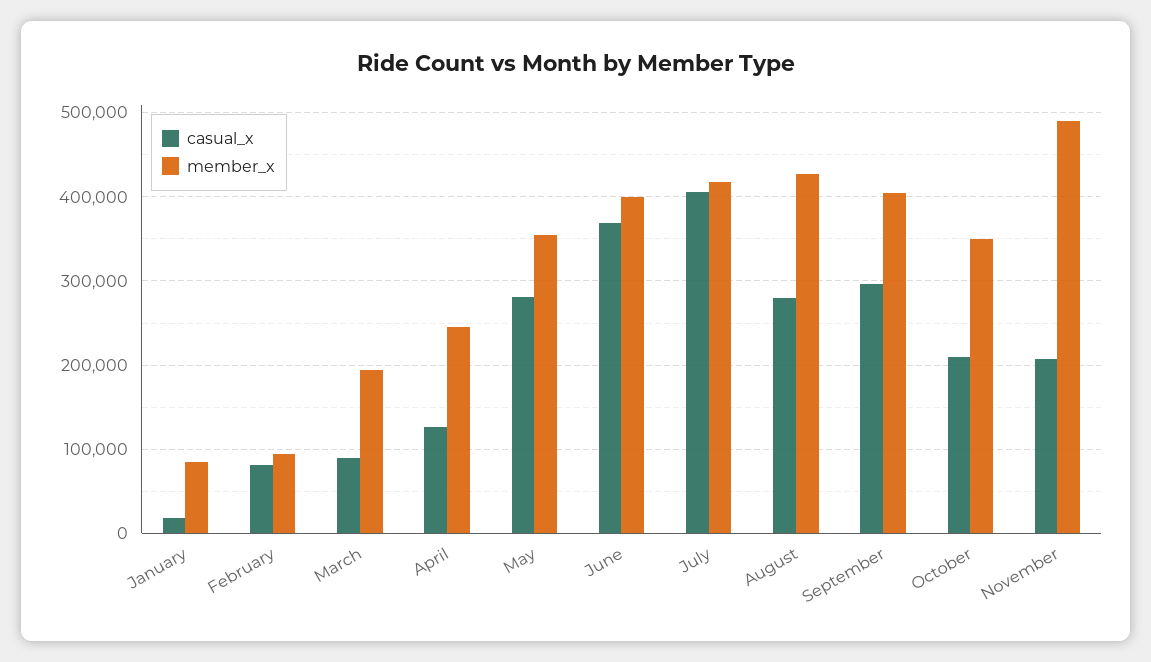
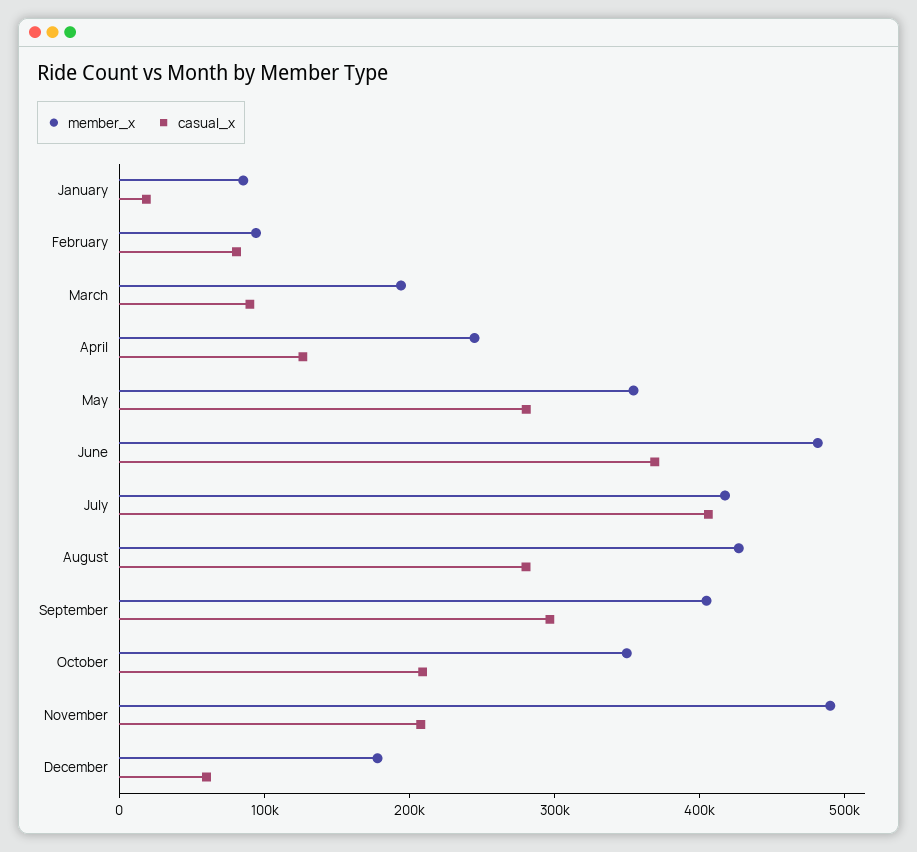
member_x, June: 400000 -> 480000
member_x, December: none -> 180000
casual_x, December: none -> 60000

